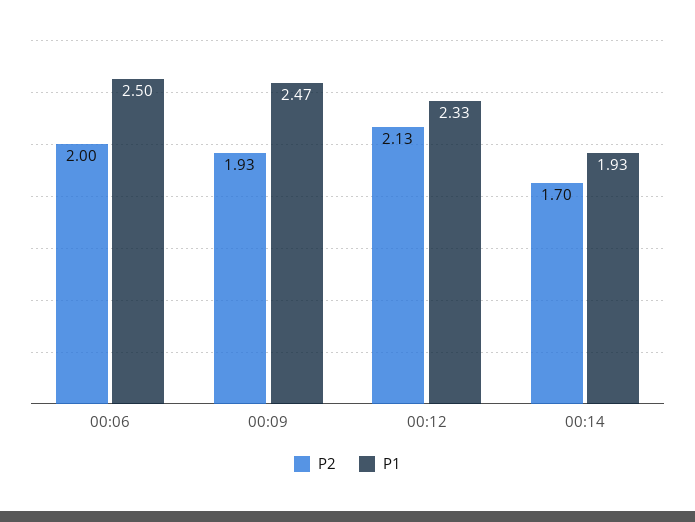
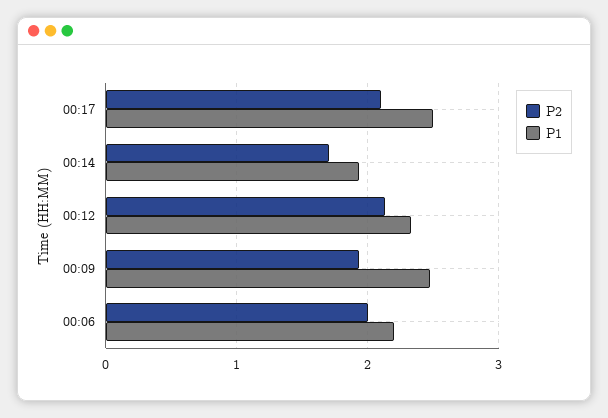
P1, 00:06: 2.5 -> 2.2
P2, 00:17: none -> 2.1
P1, 00:17: none -> 2.5

